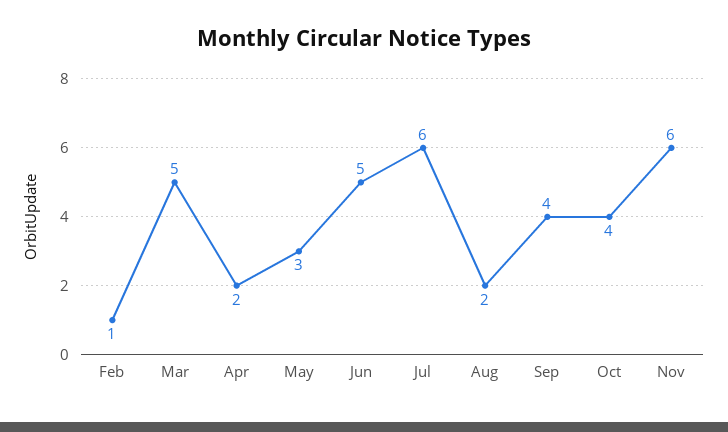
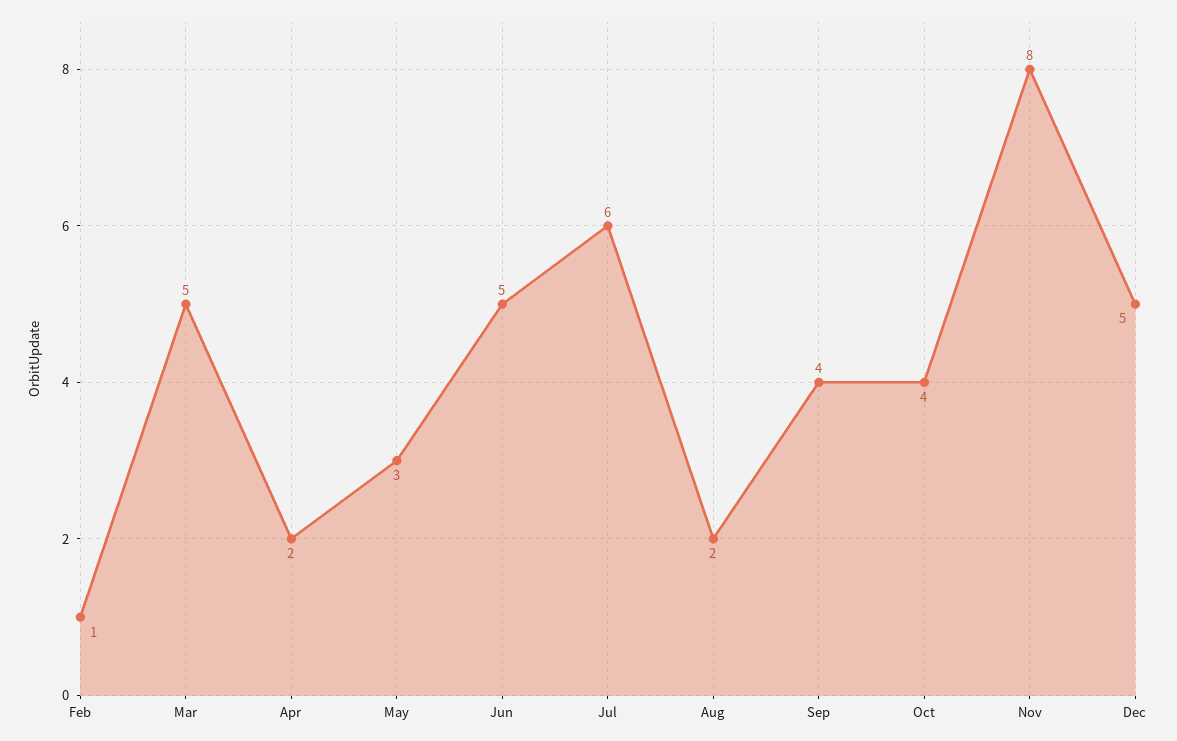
Nov: 6 -> 8
Dec: none -> 5

